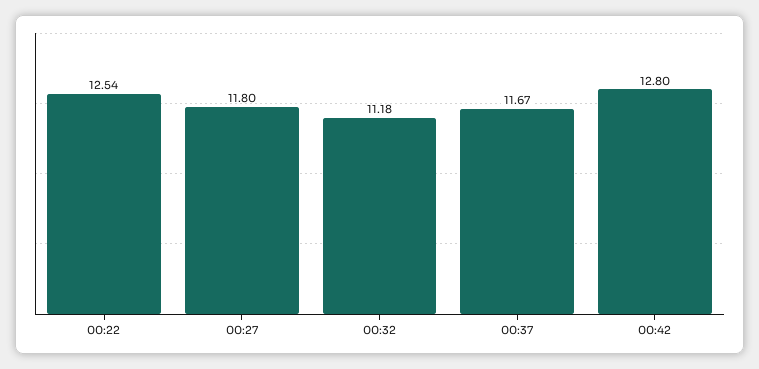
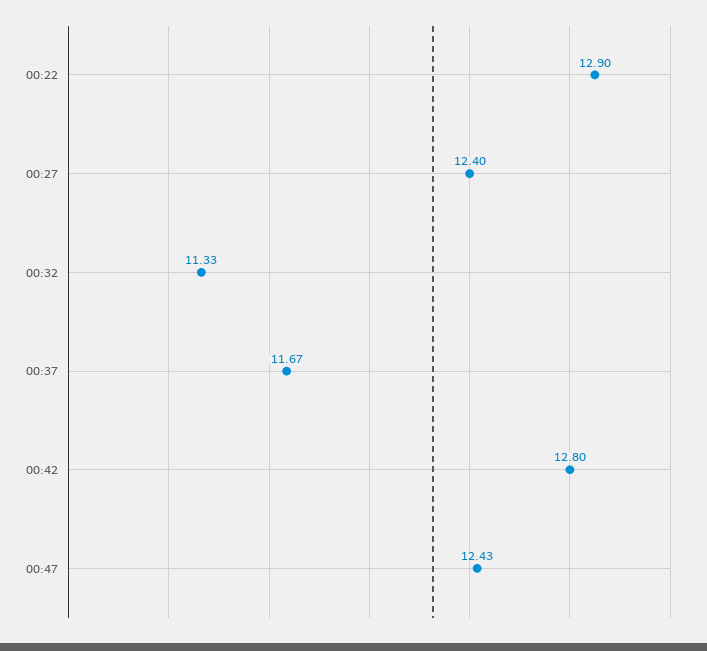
00:22: 12.54 -> 12.9
00:27: 11.8 -> 12.4
00:32: 11.18 -> 11.33
00:47: none -> 12.43

